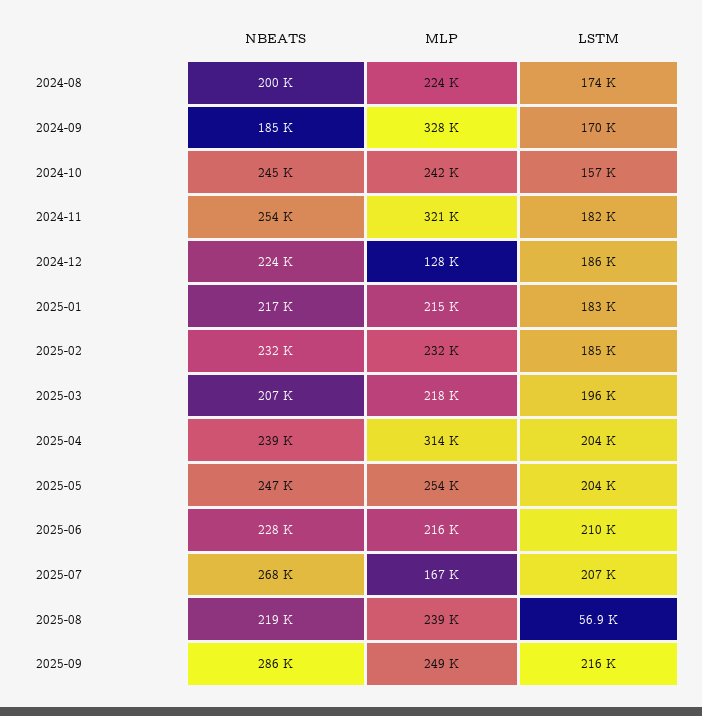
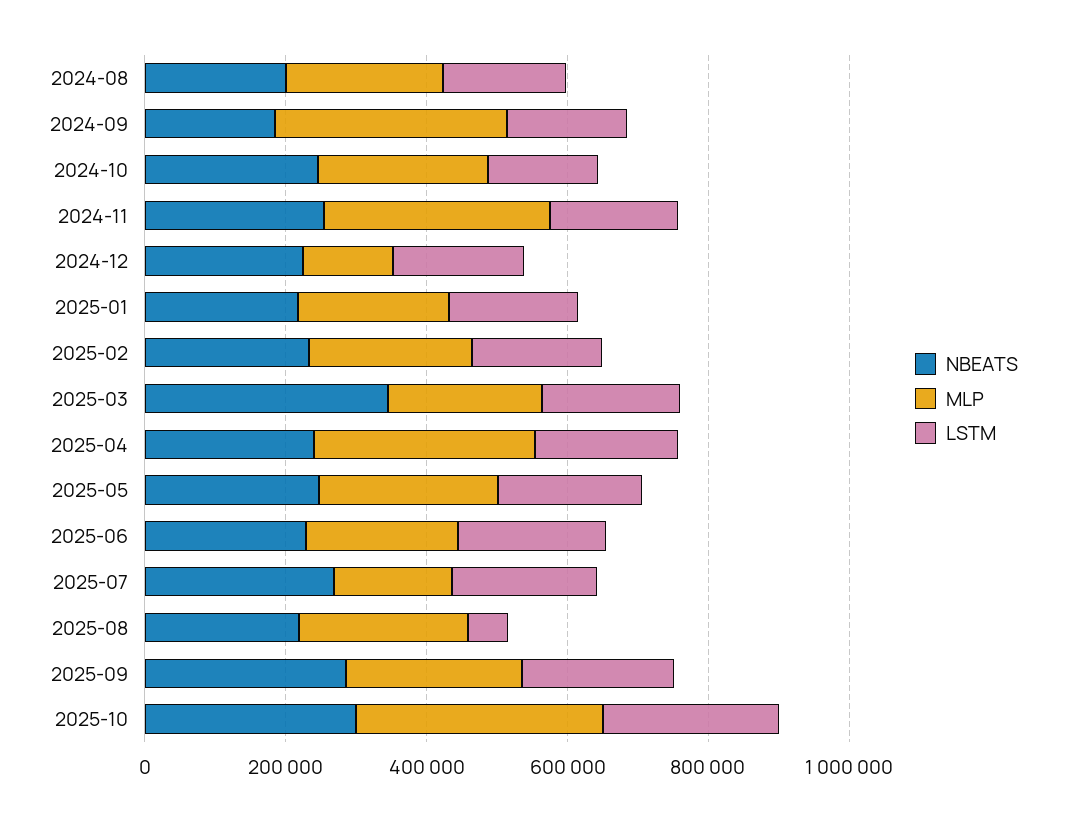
NBEATS, 2025-03: 207000 -> 350000
NBEATS, 2025-10: none -> 300000
MLP, 2025-10: none -> 350000
LSTM, 2025-10: none -> 250000

